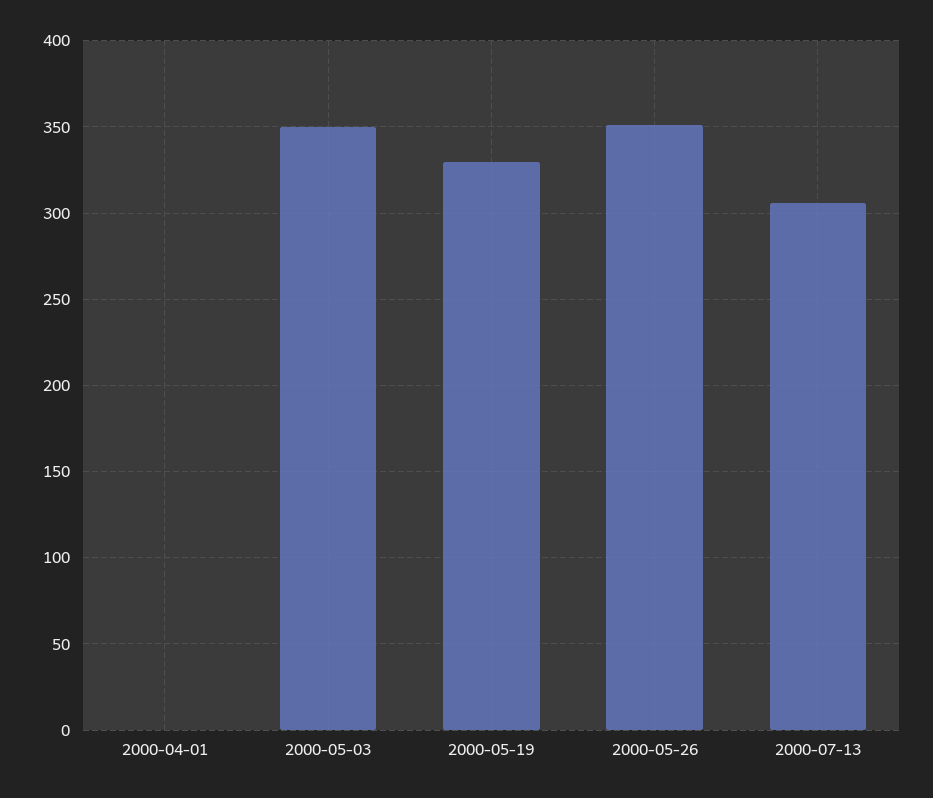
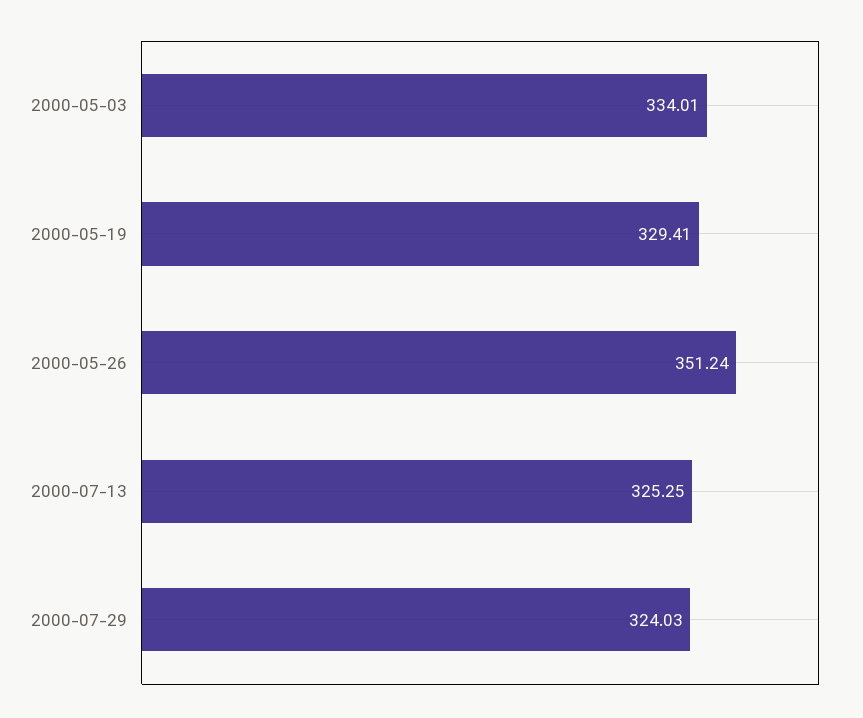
2000-04-01: 0 -> none
2000-05-03: 350 -> 334.01
2000-07-13: 305 -> 325.25
2000-07-29: none -> 324.03

